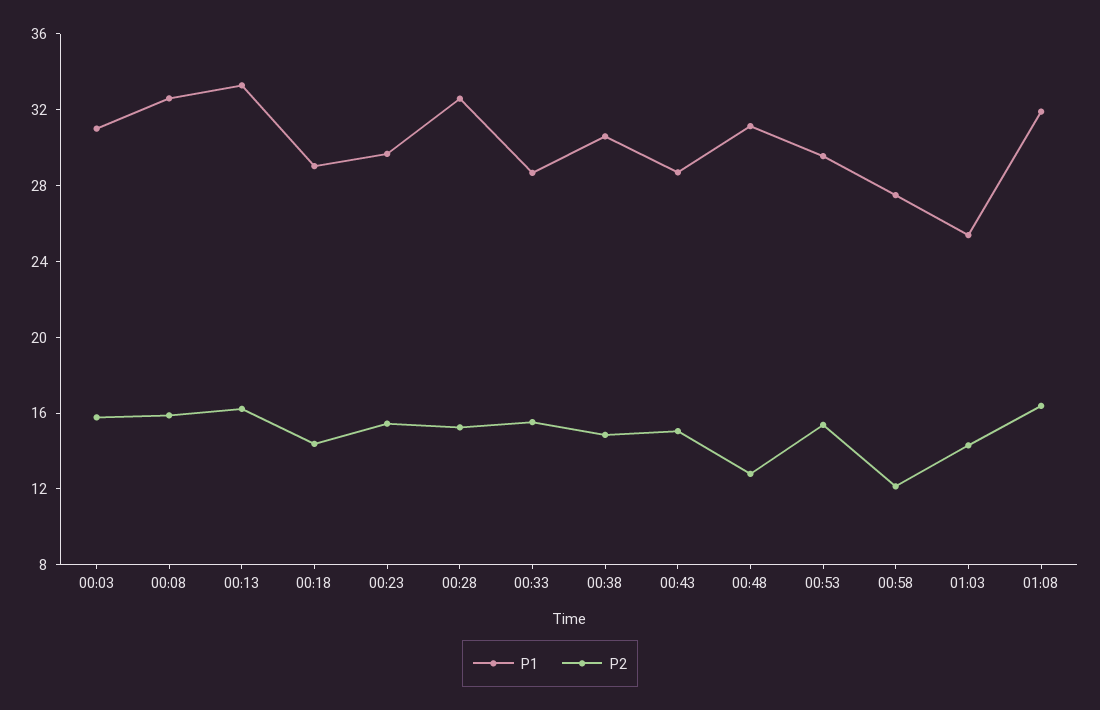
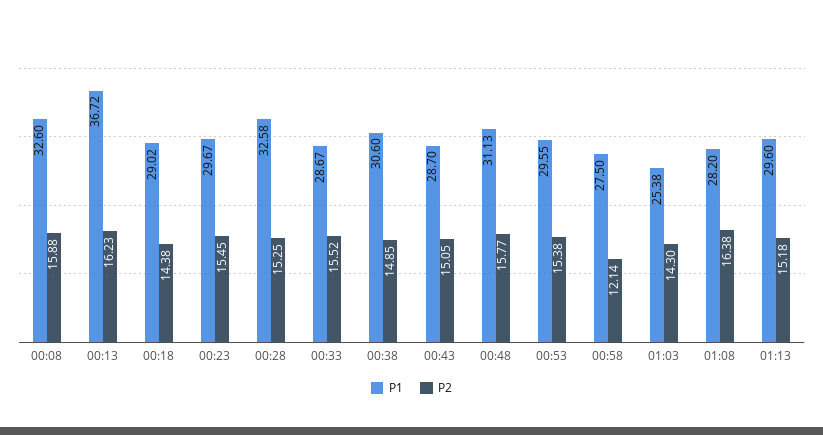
P1, 00:03: 31 -> none
P2, 00:03: 16 -> none
P1, 00:13: 33 -> 36.72
P2, 00:48: 13 -> 15.77
P1, 01:08: 32 -> 28.2
P1, 01:13: none -> 29.6
P2, 01:13: none -> 15.18

